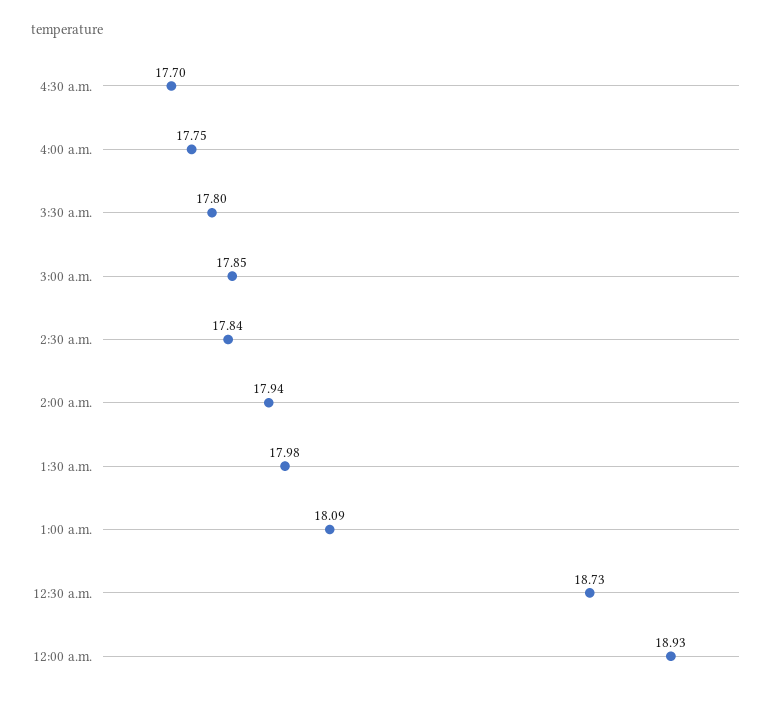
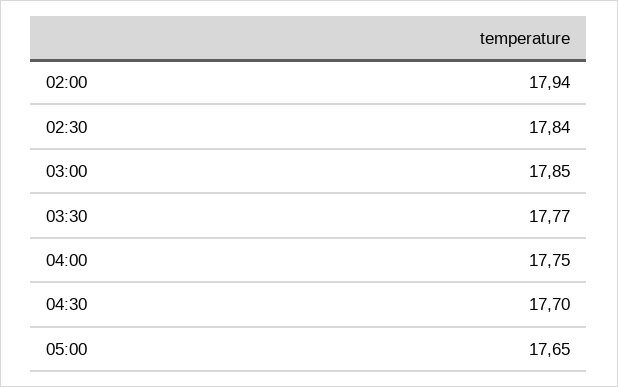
3:30 a.m.: 17.8 -> 17.77
1:30 a.m.: 17.98 -> none
1:00 a.m.: 18.09 -> none
12:30 a.m.: 18.73 -> none
12:00 a.m.: 18.93 -> none
05:00: none -> 17.65

